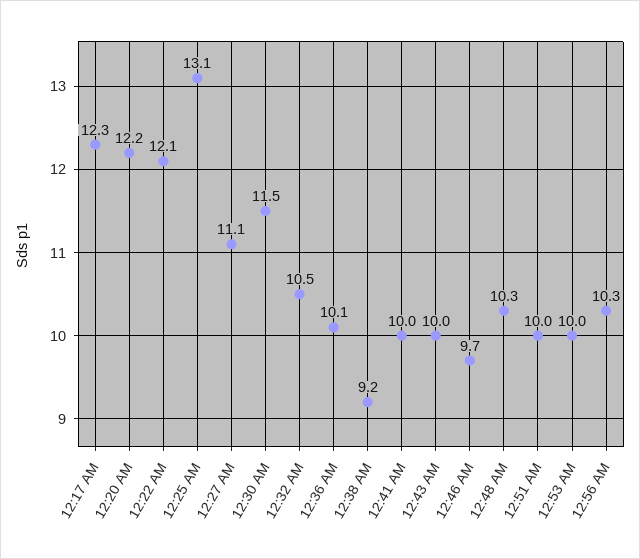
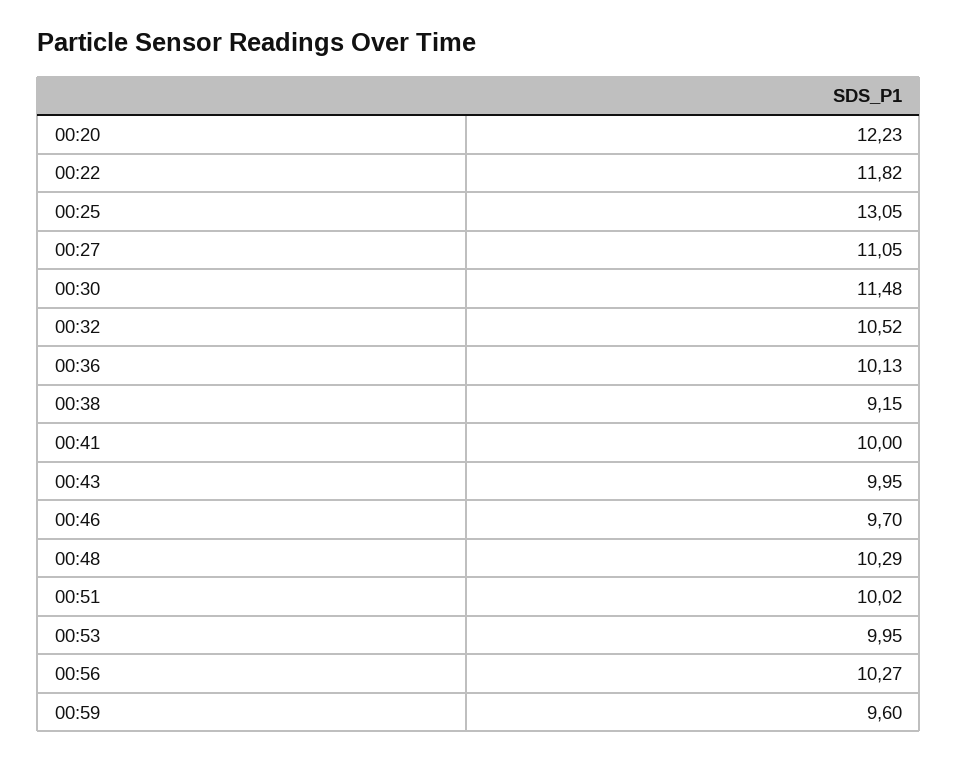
12:17 AM: 12.3 -> none
12:22 AM: 12.1 -> 11.82
00:59: none -> 9.6

